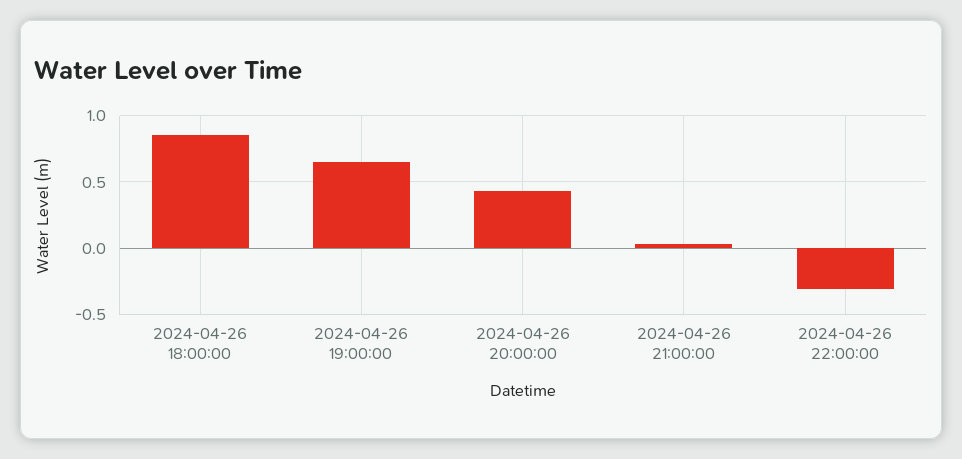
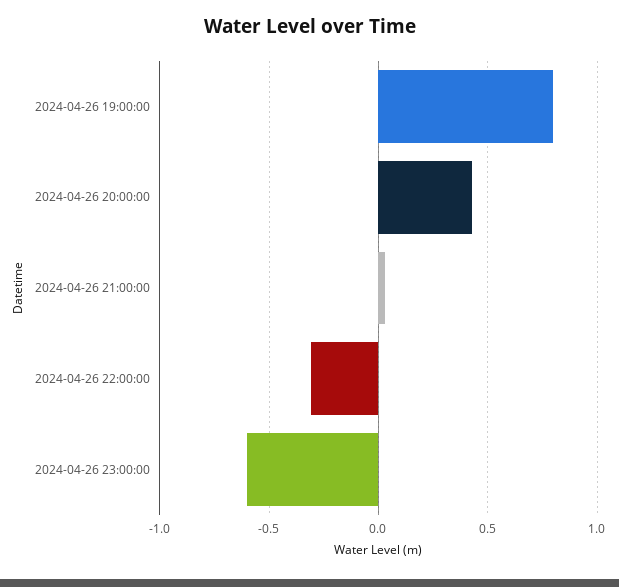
2024-04-26 18:00:00: 0.85 -> none
2024-04-26 19:00:00: 0.65 -> 0.8
2024-04-26 23:00:00: none -> -0.6

